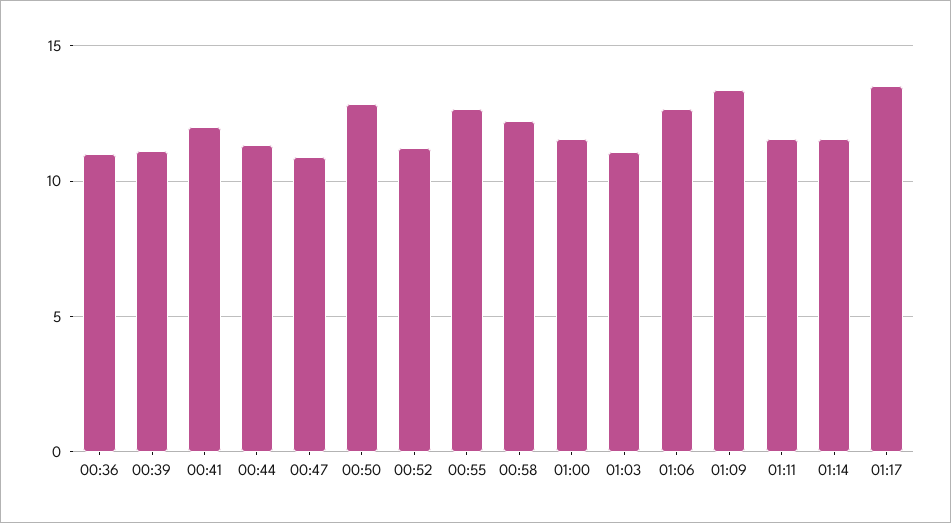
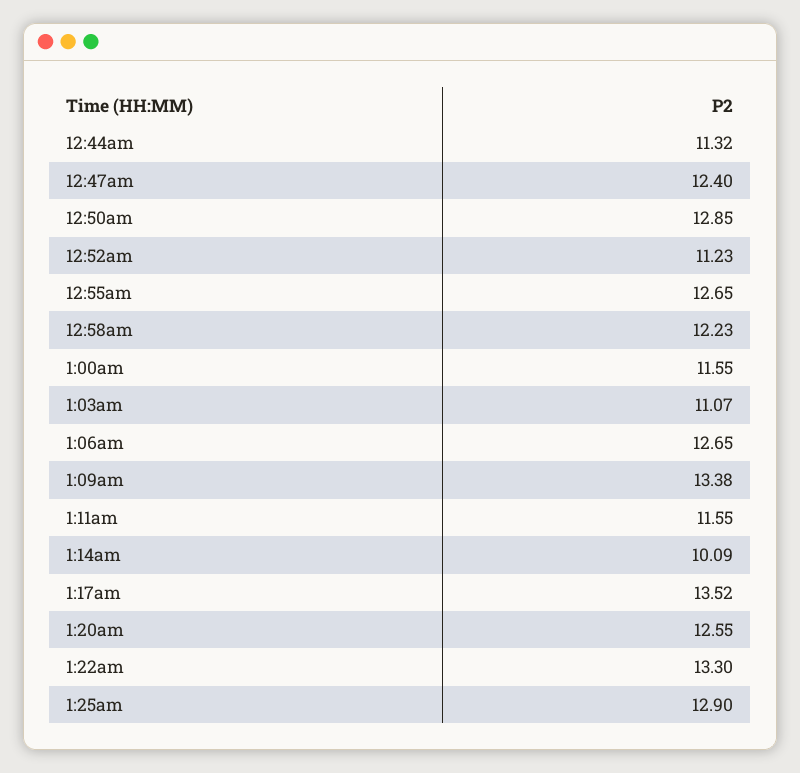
00:36: 11 -> none
00:39: 11 -> none
00:41: 12 -> none
00:47: 11 -> 12.4
01:14: 11.5 -> 10.09
1:20am: none -> 12.55
1:22am: none -> 13.3
1:25am: none -> 12.9

